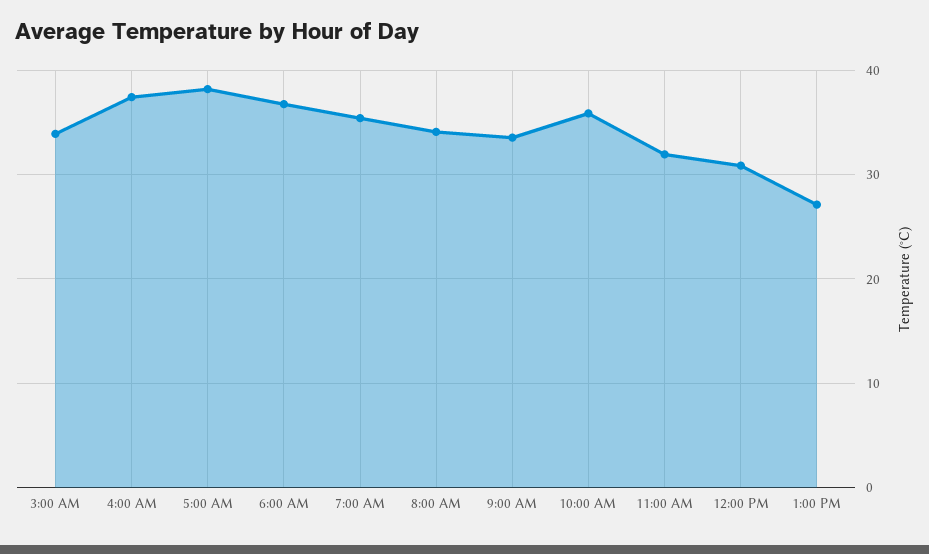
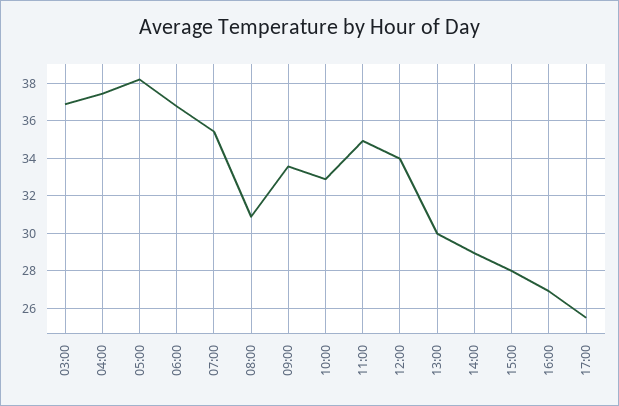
3:00 AM: 34 -> 37
8:00 AM: 34 -> 31
10:00 AM: 36 -> 33
11:00 AM: 32 -> 35
12:00 PM: 31 -> 34
1:00 PM: 27 -> 30
14:00: none -> 29
15:00: none -> 28
16:00: none -> 27
17:00: none -> 25.5

